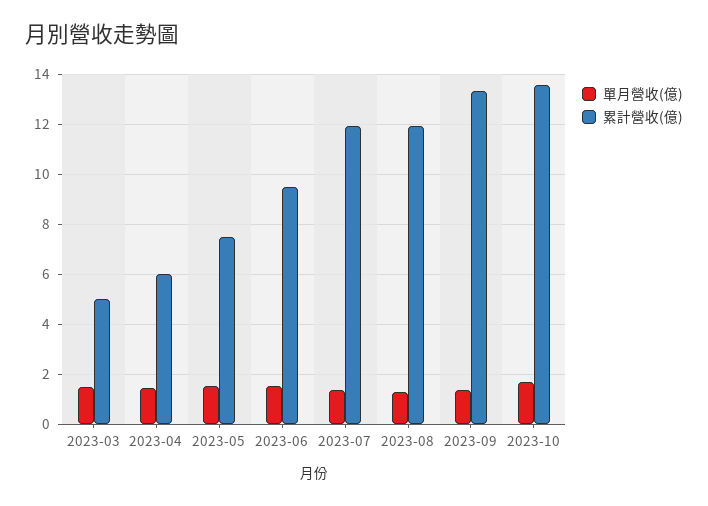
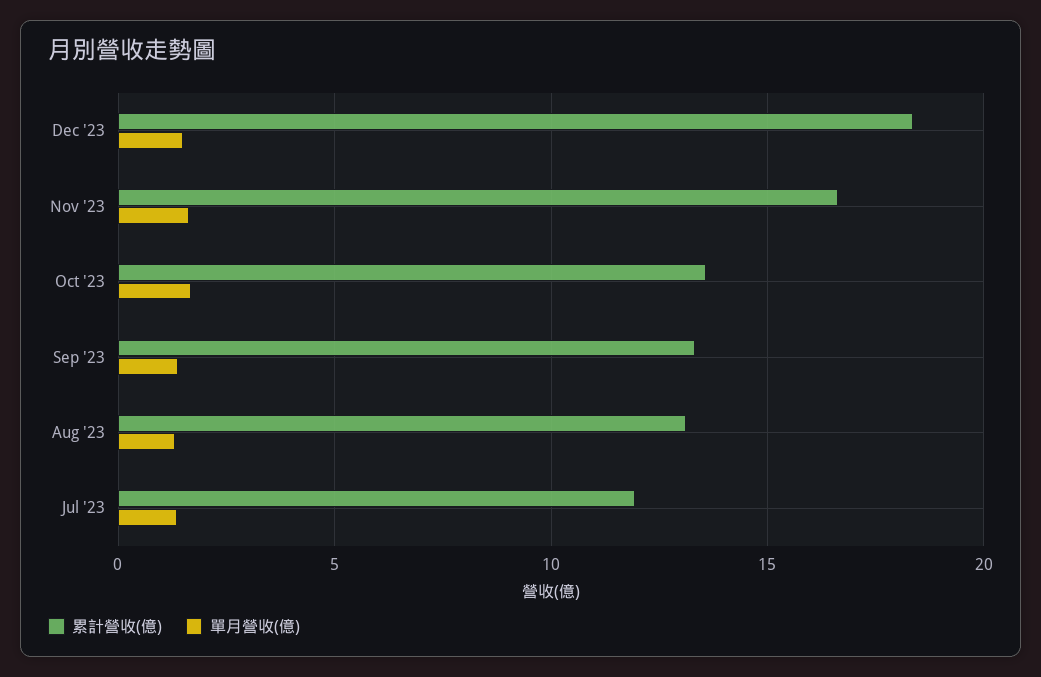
單月營收(億), 2023-03: 1.5 -> none
累計營收(億), 2023-03: 5 -> none
單月營收(億), 2023-04: 1.5 -> none
累計營收(億), 2023-04: 6 -> none
單月營收(億), 2023-05: 1.5 -> none
累計營收(億), 2023-05: 7.5 -> none
單月營收(億), 2023-06: 1.5 -> none
累計營收(億), 2023-06: 9.5 -> none
累計營收(億), 2023-08: 12 -> 13
累計營收(億), Dec '23: none -> 18.5
單月營收(億), Dec '23: none -> 1.5
累計營收(億), Nov '23: none -> 16.5
單月營收(億), Nov '23: none -> 1.5

